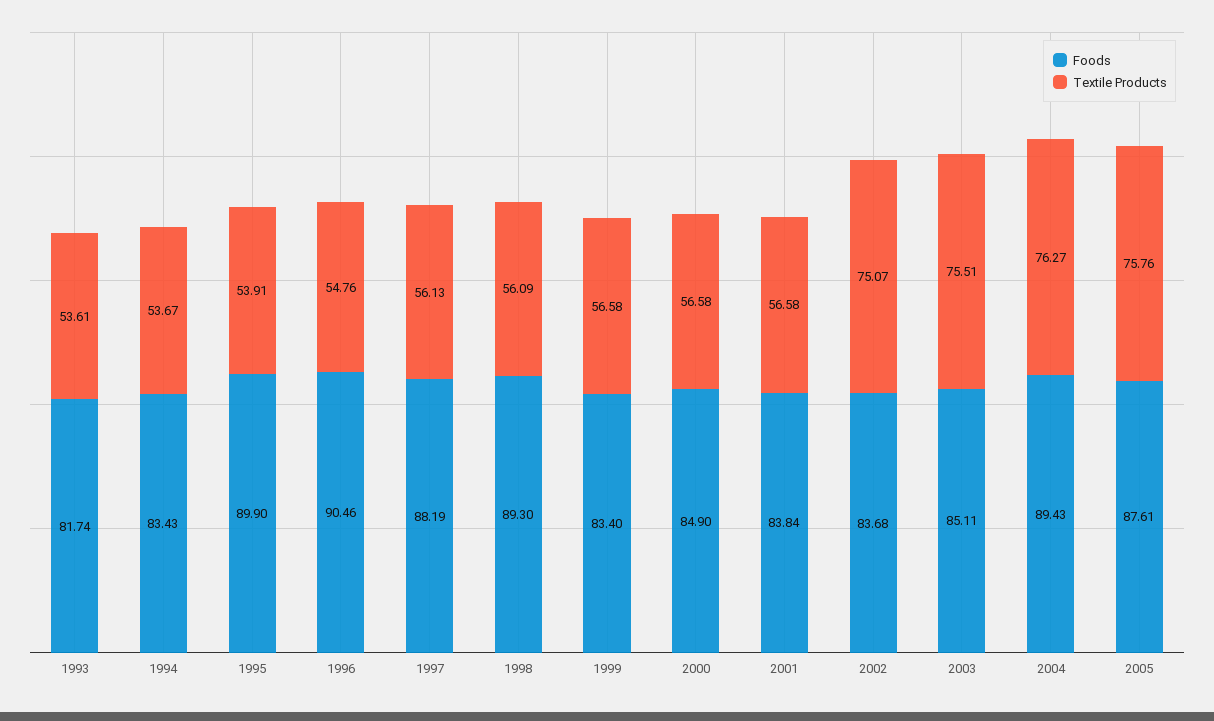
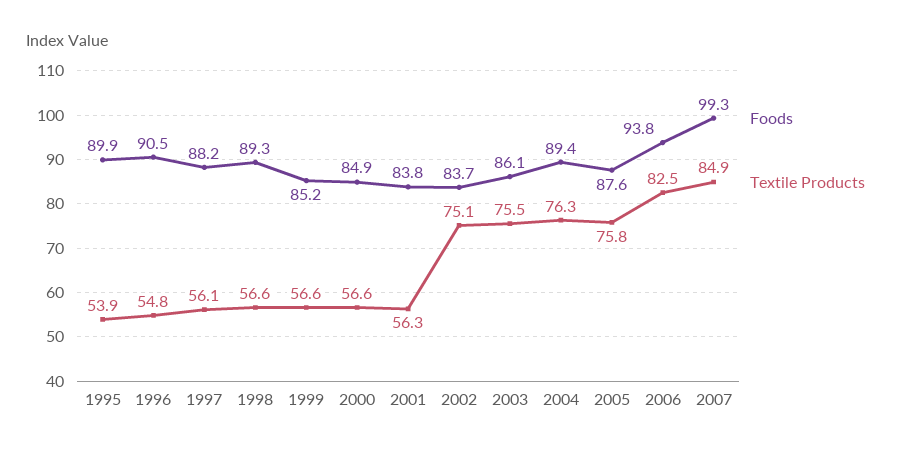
Foods, 1993: 81.74 -> none
Textile Products, 1993: 53.61 -> none
Foods, 1994: 83.43 -> none
Textile Products, 1994: 53.67 -> none
Textile Products, 1998: 56.09 -> 56.6
Foods, 1999: 83.4 -> 85.2
Textile Products, 2001: 56.58 -> 56.3
Foods, 2003: 85.11 -> 86.1
Foods, 2006: none -> 93.8
Textile Products, 2006: none -> 82.5
Foods, 2007: none -> 99.3
Textile Products, 2007: none -> 84.9

